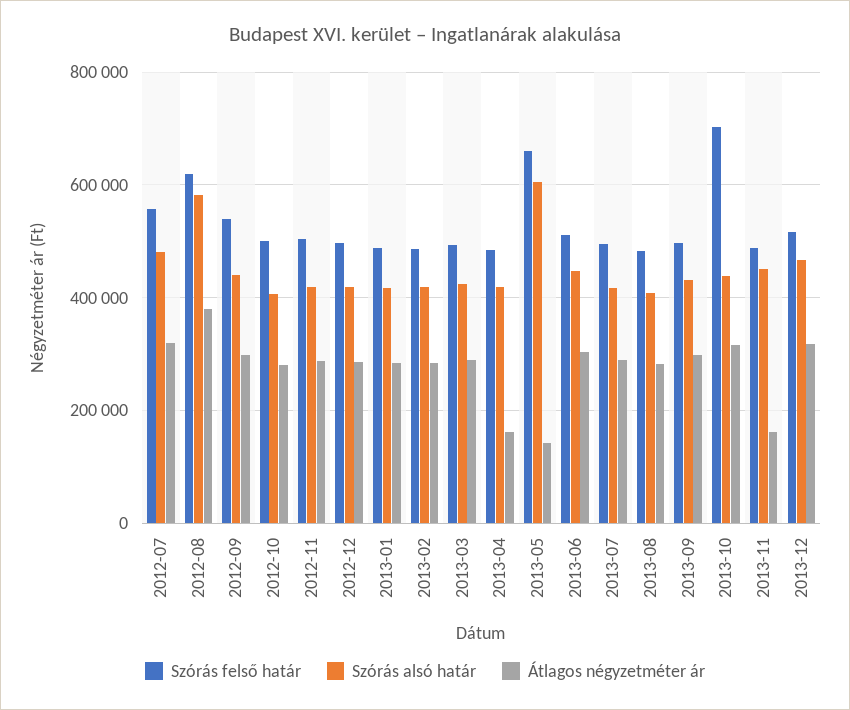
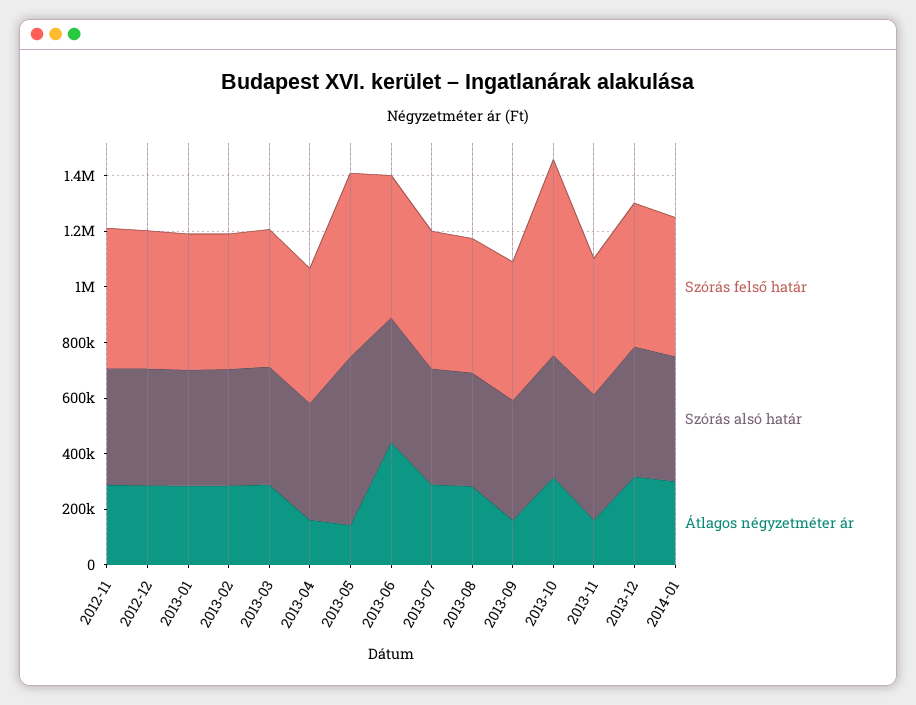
Szórás felső határ, 2012-07: 560000 -> none
Szórás alsó határ, 2012-07: 480000 -> none
Átlagos négyzetméter ár, 2012-07: 320000 -> none
Szórás felső határ, 2012-08: 620000 -> none
Szórás alsó határ, 2012-08: 580000 -> none
Átlagos négyzetméter ár, 2012-08: 380000 -> none
Szórás felső határ, 2012-09: 540000 -> none
Szórás alsó határ, 2012-09: 440000 -> none
Átlagos négyzetméter ár, 2012-09: 300000 -> none
Szórás felső határ, 2012-10: 500000 -> none
Szórás alsó határ, 2012-10: 400000 -> none
Átlagos négyzetméter ár, 2012-10: 280000 -> none
Átlagos négyzetméter ár, 2013-06: 300000 -> 450000
Átlagos négyzetméter ár, 2013-09: 300000 -> 150000
Szórás felső határ, 2014-01: none -> 500000
Szórás alsó határ, 2014-01: none -> 450000
Átlagos négyzetméter ár, 2014-01: none -> 300000

